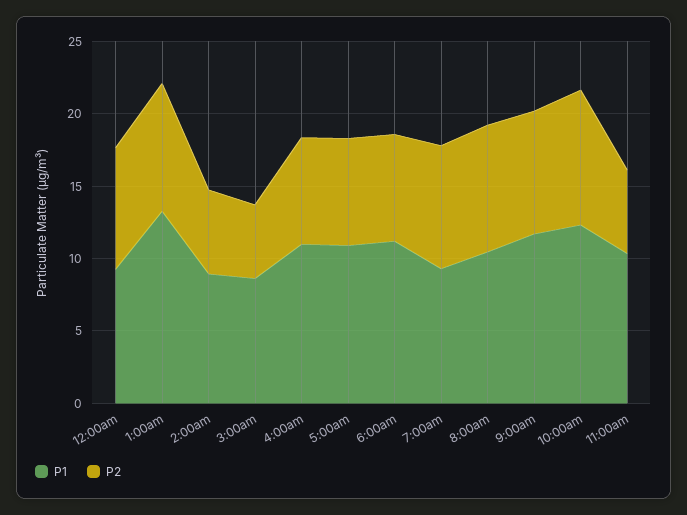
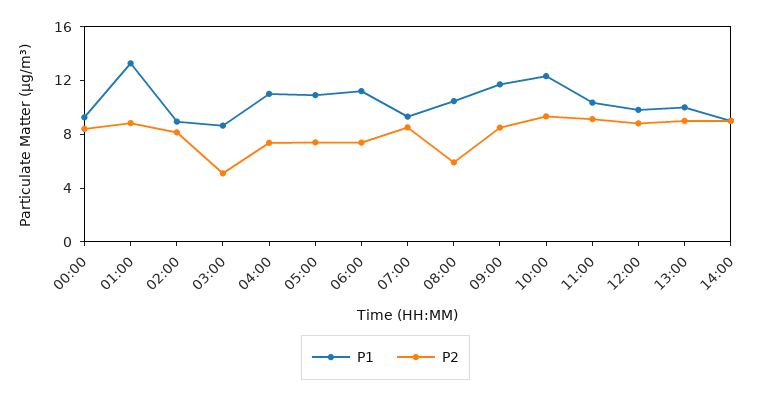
P2, 2:00am: 6 -> 8
P2, 8:00am: 9 -> 6
P2, 11:00am: 6 -> 9
P1, 12:00: none -> 10
P2, 12:00: none -> 9
P1, 13:00: none -> 10
P2, 13:00: none -> 9
P1, 14:00: none -> 9
P2, 14:00: none -> 9

